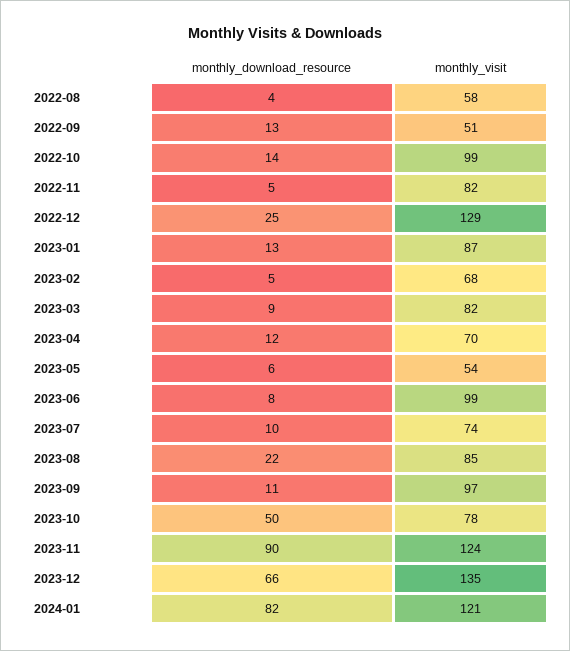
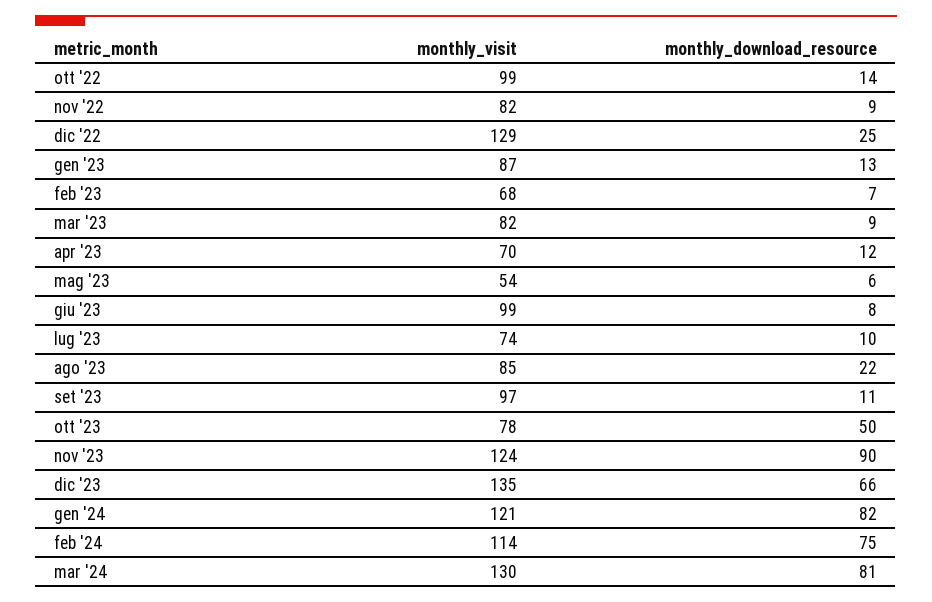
monthly_download_resource, 2022-08: 4 -> none
monthly_visit, 2022-08: 58 -> none
monthly_download_resource, 2022-09: 13 -> none
monthly_visit, 2022-09: 51 -> none
monthly_download_resource, 2022-11: 5 -> 9
monthly_download_resource, 2023-02: 5 -> 7
monthly_visit, feb '24: none -> 114
monthly_download_resource, feb '24: none -> 75
monthly_visit, mar '24: none -> 130
monthly_download_resource, mar '24: none -> 81

